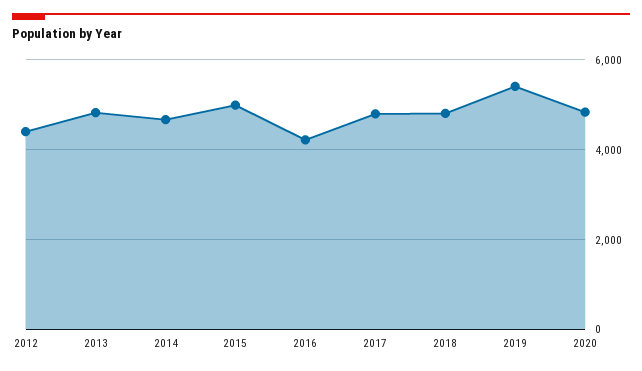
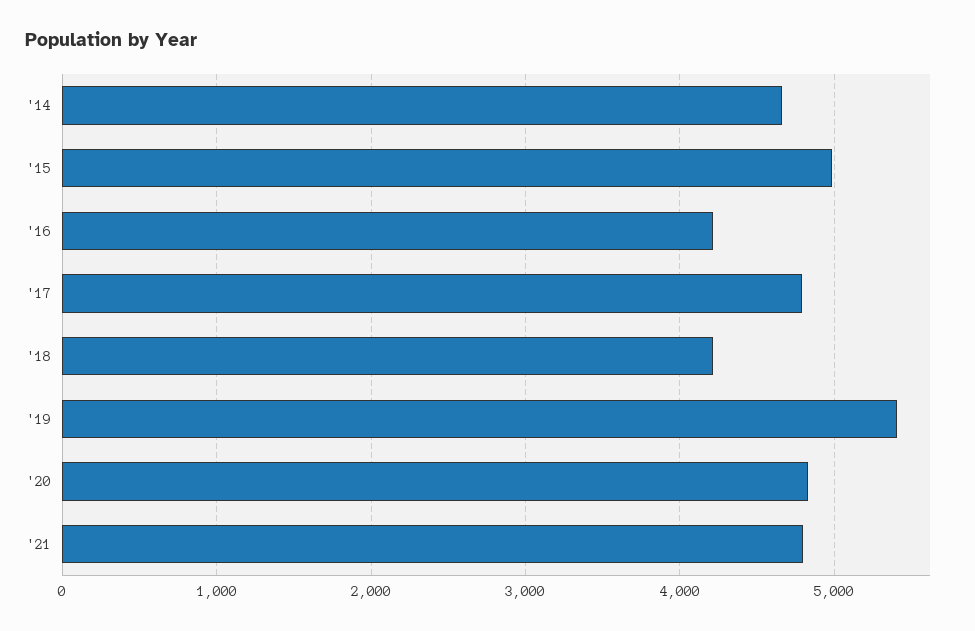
2012: 4400 -> none
2013: 4800 -> none
2018: 4800 -> 4200
'21: none -> 4800

